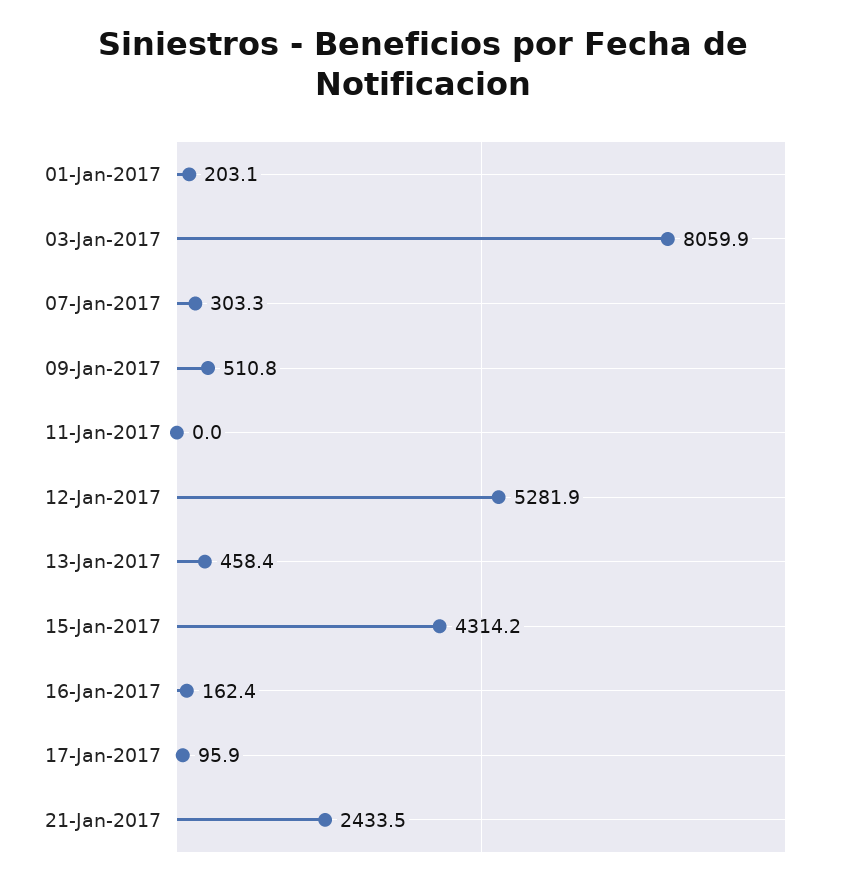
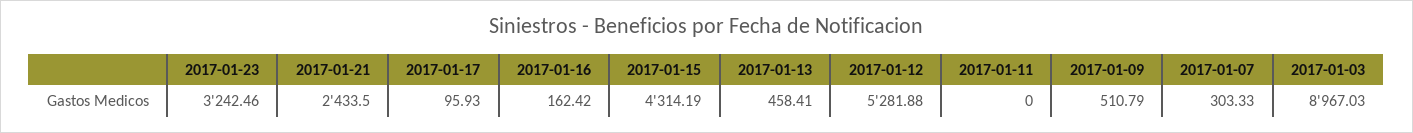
01-Jan-2017: 203.1 -> none
03-Jan-2017: 8059.9 -> 8967.03
2017-01-23: none -> 3242.46

